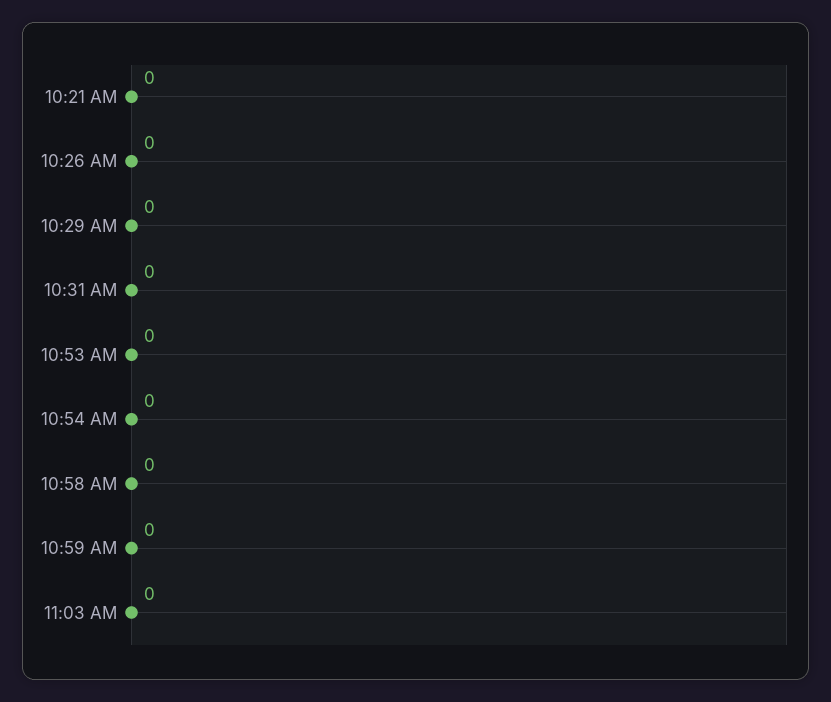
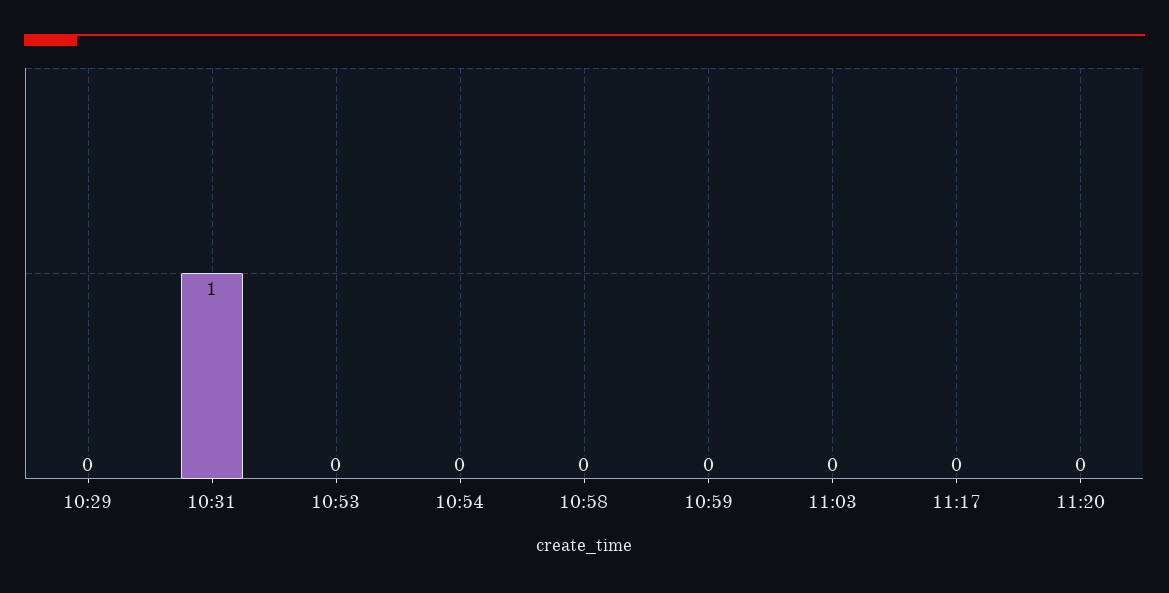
10:21 AM: 0 -> none
10:26 AM: 0 -> none
10:31 AM: 0 -> 1
11:17: none -> 0
11:20: none -> 0

